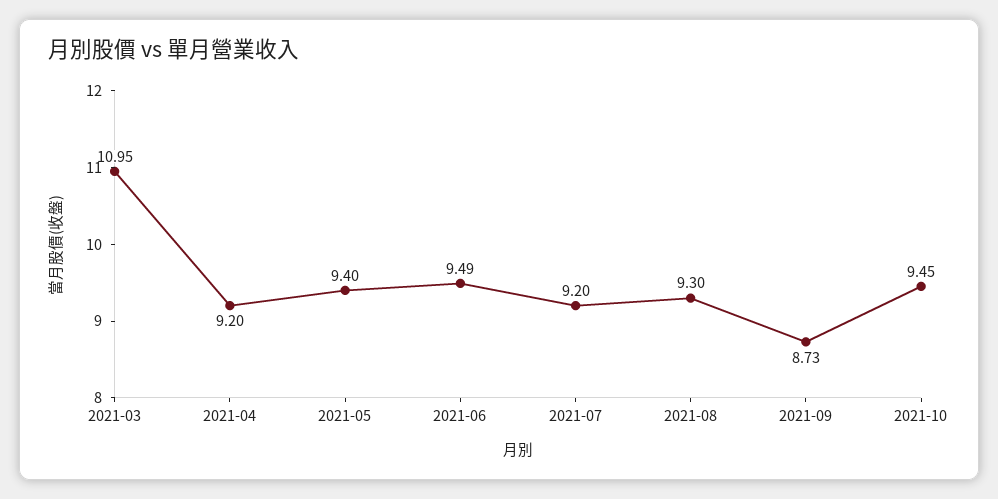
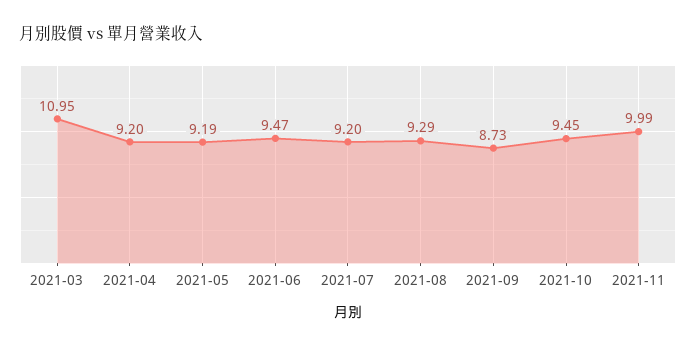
2021-05: 9.4 -> 9.19
2021-06: 9.49 -> 9.47
2021-08: 9.3 -> 9.29
2021-11: none -> 9.99

